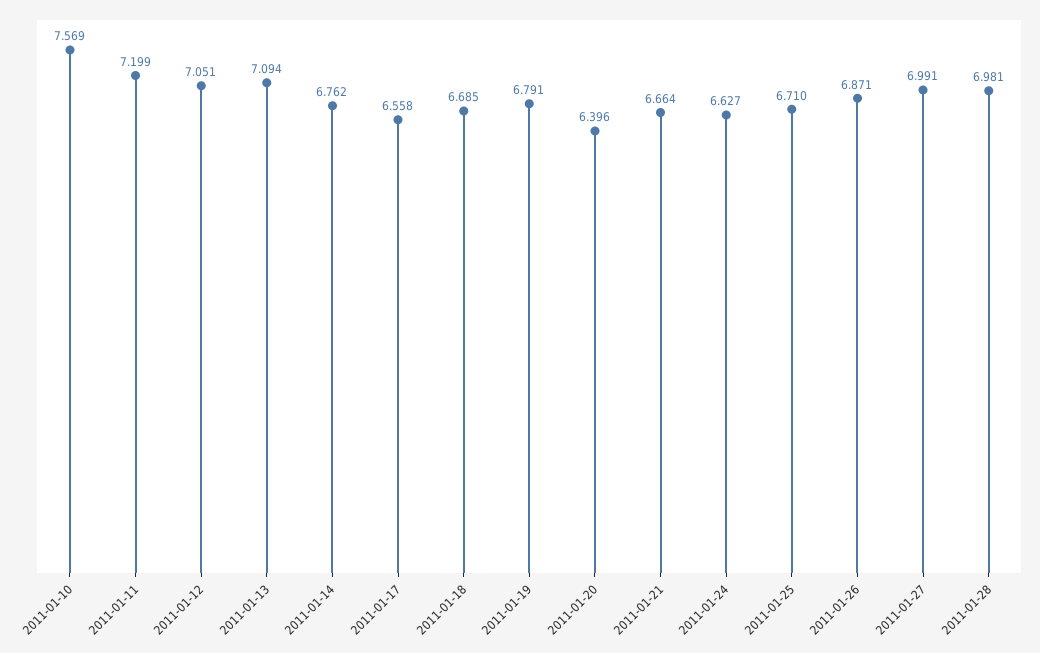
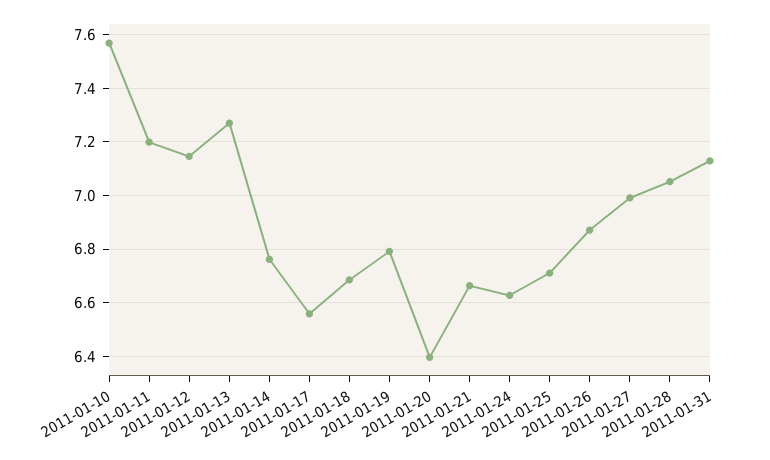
2011-01-12: 7.051 -> 7.15
2011-01-13: 7.094 -> 7.275
2011-01-28: 6.981 -> 7.05
2011-01-31: none -> 7.125

